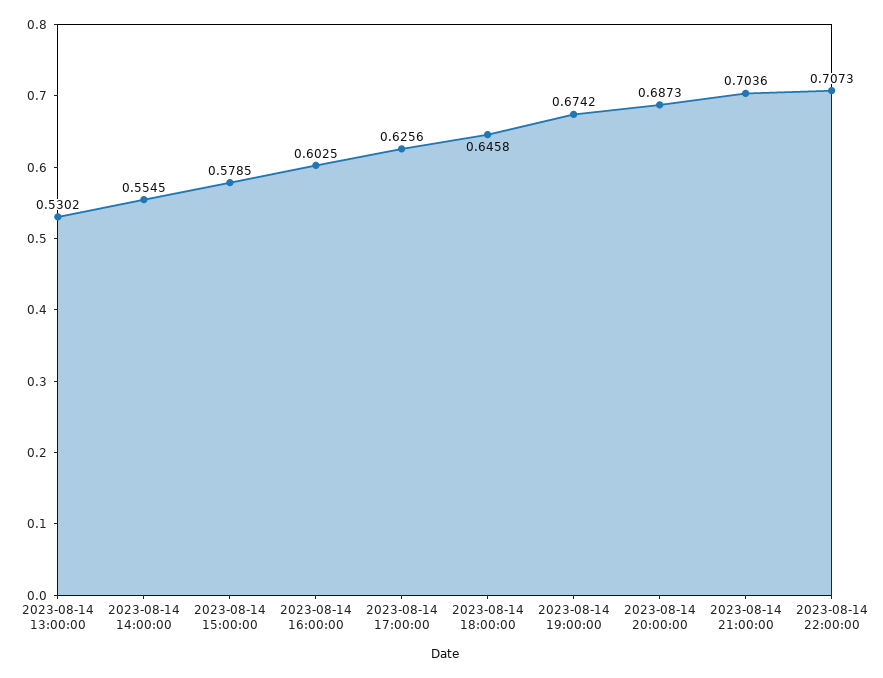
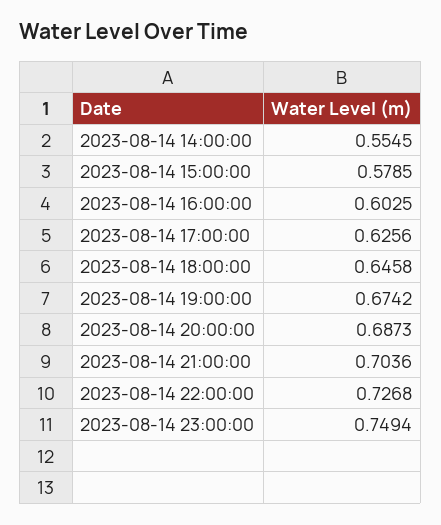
2023-08-14 13:00:00: 0.5302 -> none
2023-08-14 22:00:00: 0.7073 -> 0.7268
2023-08-14 23:00:00: none -> 0.7494

